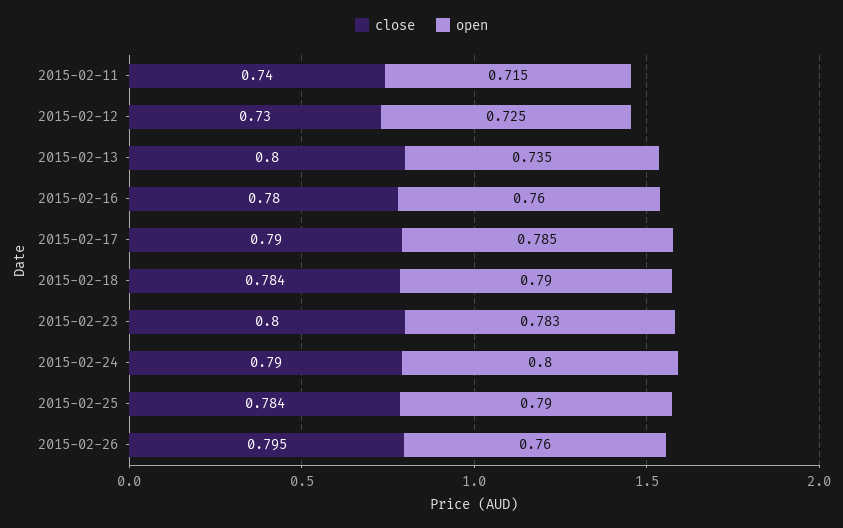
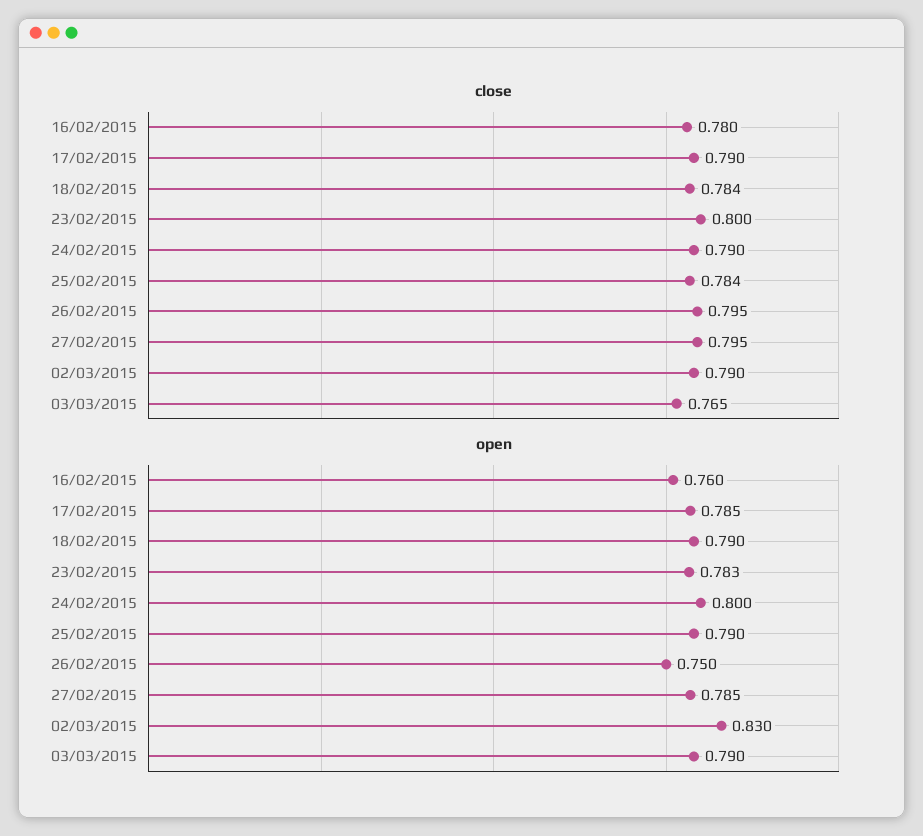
close, 2015-02-11: 0.74 -> none
open, 2015-02-11: 0.715 -> none
close, 2015-02-12: 0.73 -> none
open, 2015-02-12: 0.725 -> none
close, 2015-02-13: 0.8 -> none
open, 2015-02-13: 0.735 -> none
open, 2015-02-26: 0.76 -> 0.75
close, 27/02/2015: none -> 0.795
close, 02/03/2015: none -> 0.79
close, 03/03/2015: none -> 0.765
open, 27/02/2015: none -> 0.785
open, 02/03/2015: none -> 0.83
open, 03/03/2015: none -> 0.79

